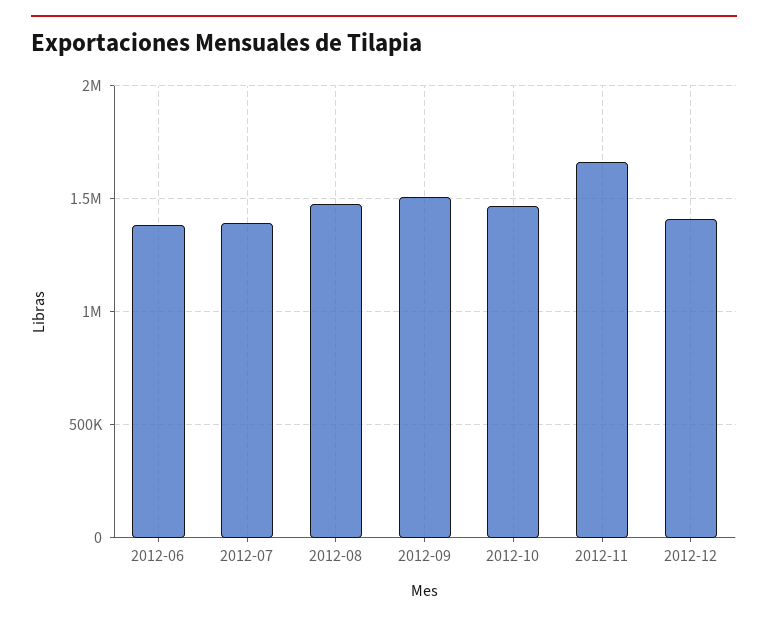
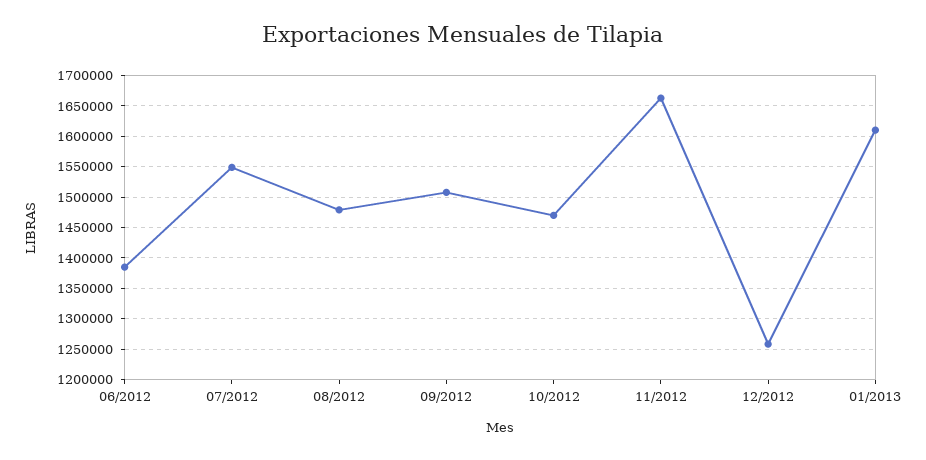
2012-07: 1400000 -> 1550000
2012-12: 1400000 -> 1260000
01/2013: none -> 1610000

